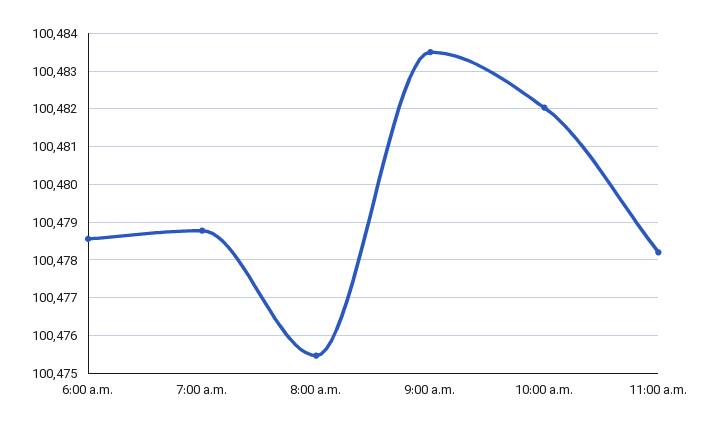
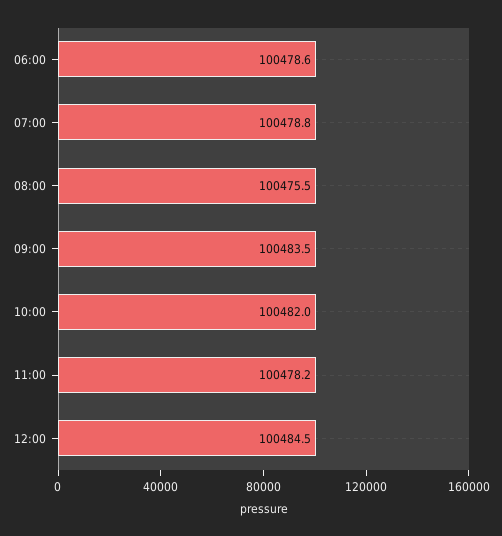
12:00: none -> 100484.5

